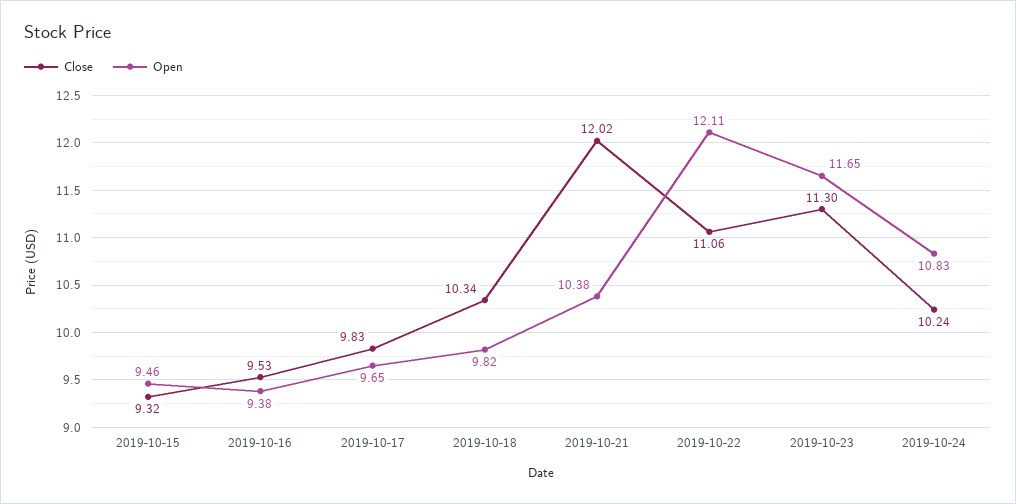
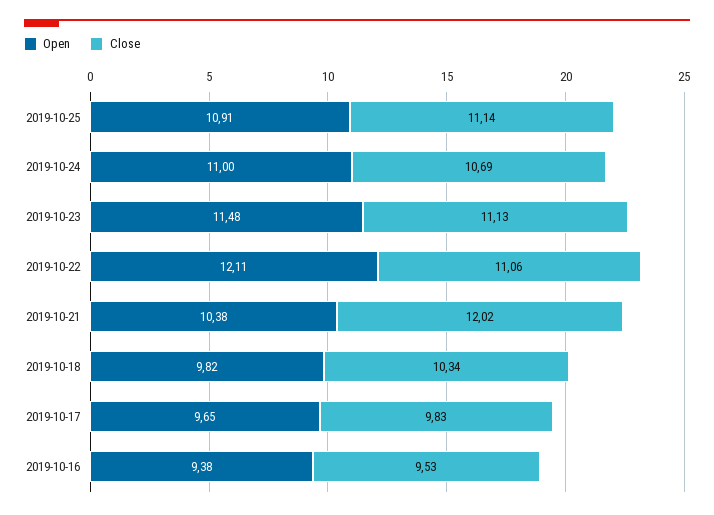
Close, 2019-10-15: 9.32 -> none
Open, 2019-10-15: 9.46 -> none
Close, 2019-10-23: 11.3 -> 11.13
Open, 2019-10-23: 11.65 -> 11.48
Close, 2019-10-24: 10.24 -> 10.69
Open, 2019-10-24: 10.83 -> 11
Open, 2019-10-25: none -> 10.91
Close, 2019-10-25: none -> 11.14

